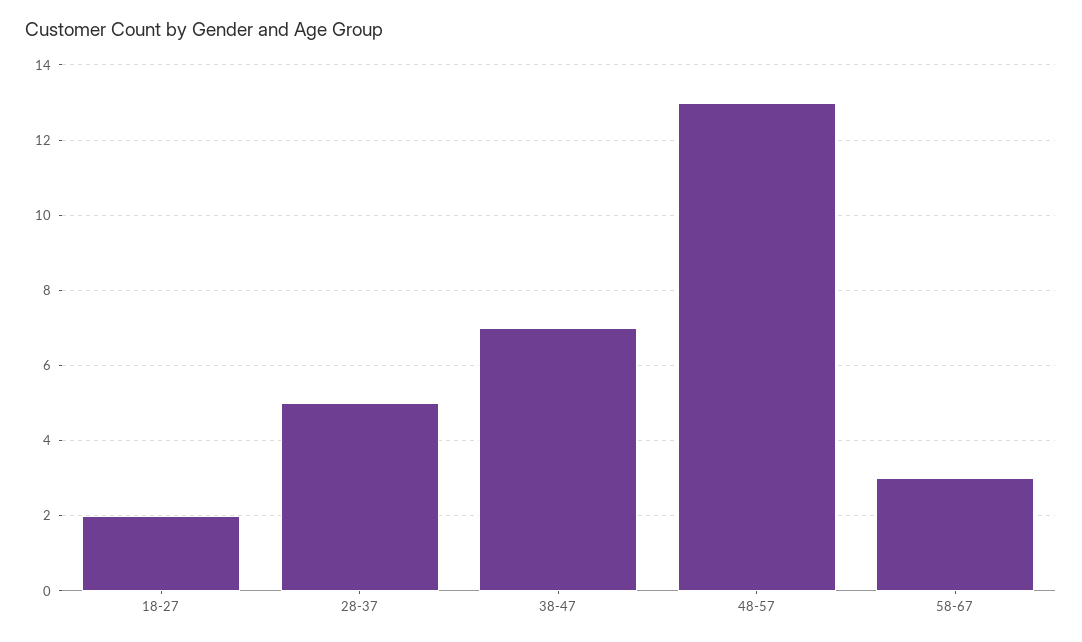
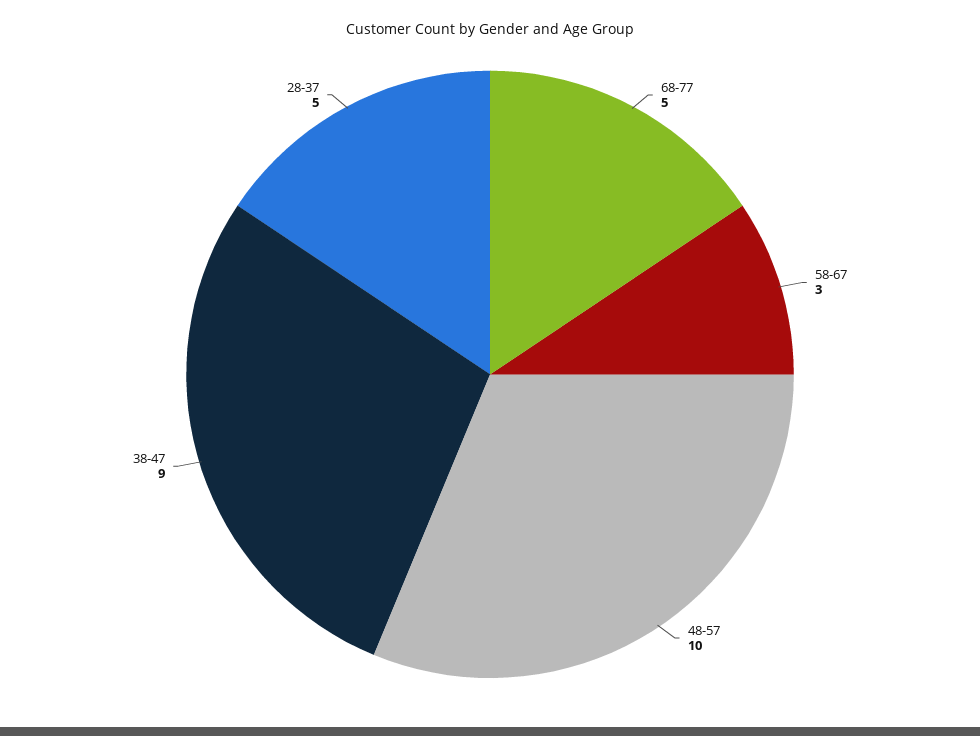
18-27: 2 -> none
38-47: 7 -> 9
48-57: 13 -> 10
68-77: none -> 5

